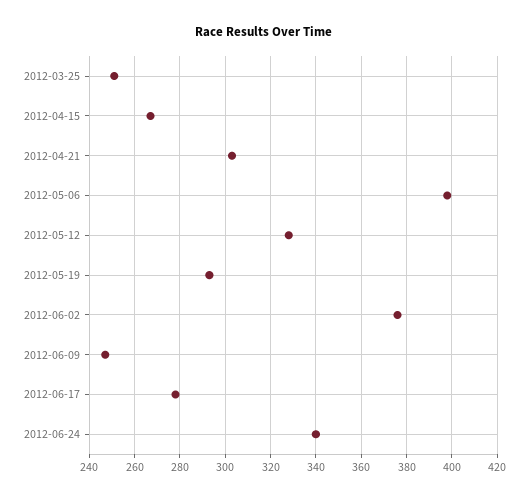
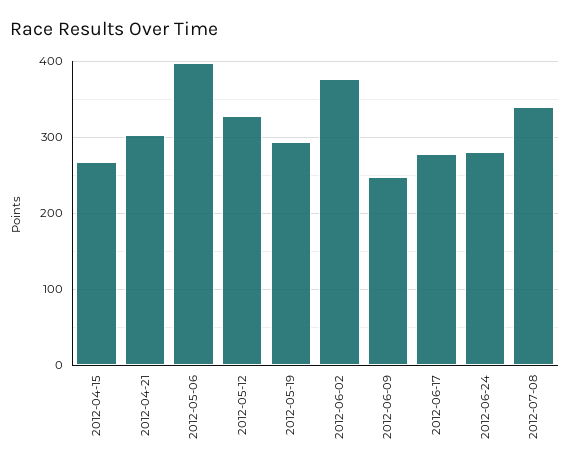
2012-03-25: 250 -> none
2012-06-24: 340 -> 280
2012-07-08: none -> 340

